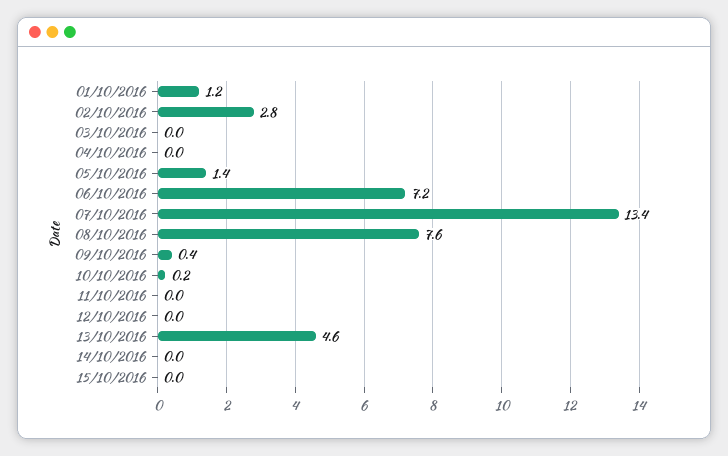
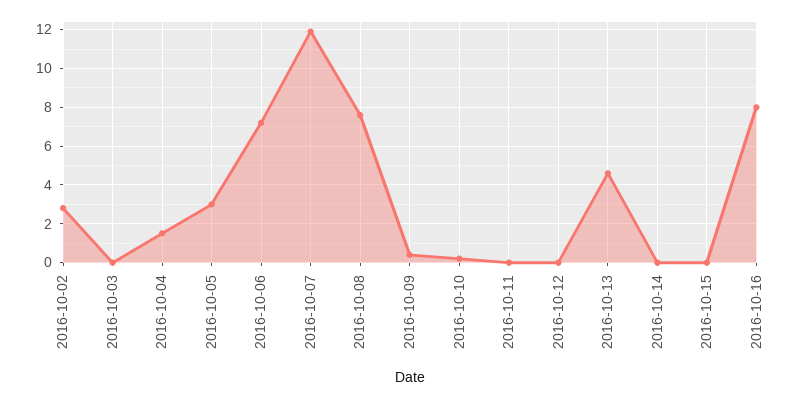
01/10/2016: 1.2 -> none
04/10/2016: 0 -> 1.5
05/10/2016: 1.4 -> 3
07/10/2016: 13.4 -> 12
2016-10-16: none -> 8

